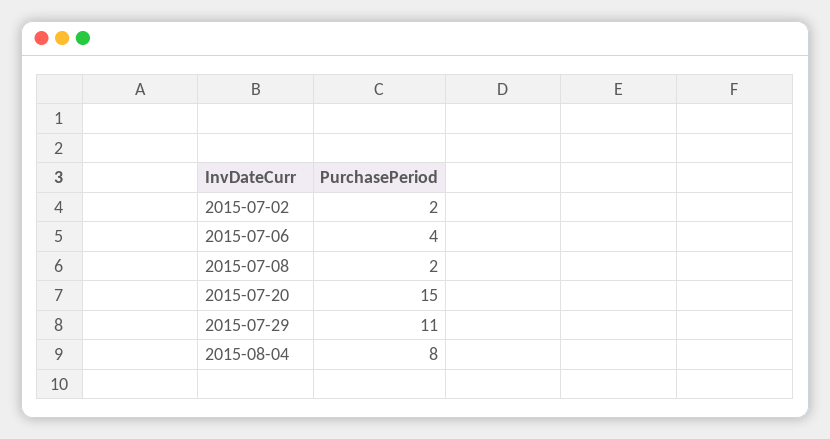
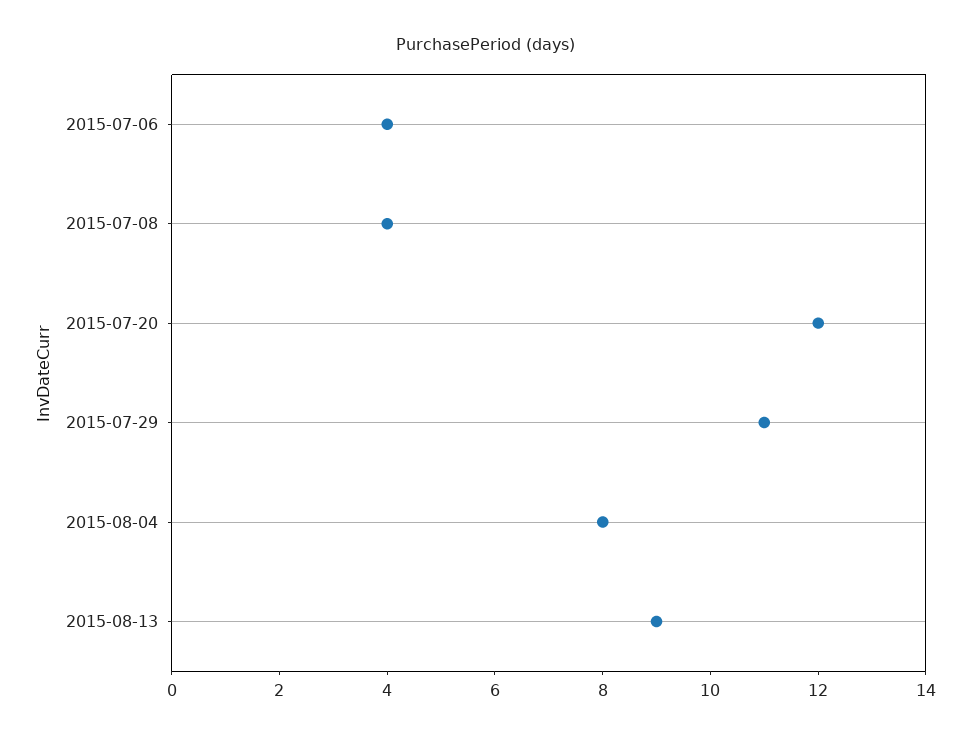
2015-07-02: 2 -> none
2015-07-08: 2 -> 4
2015-07-20: 15 -> 12
2015-08-13: none -> 9

